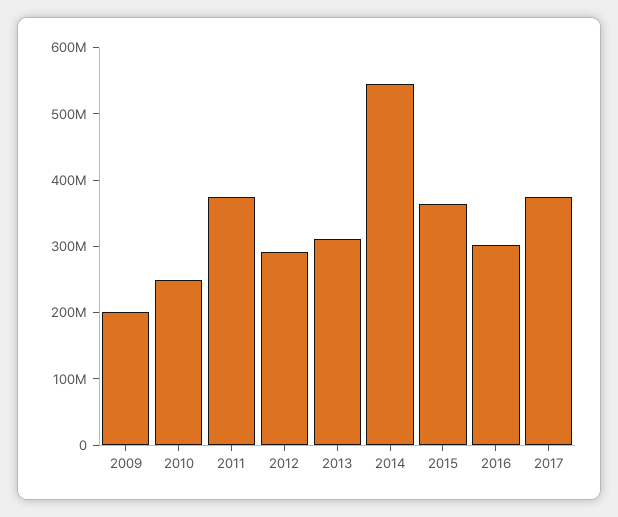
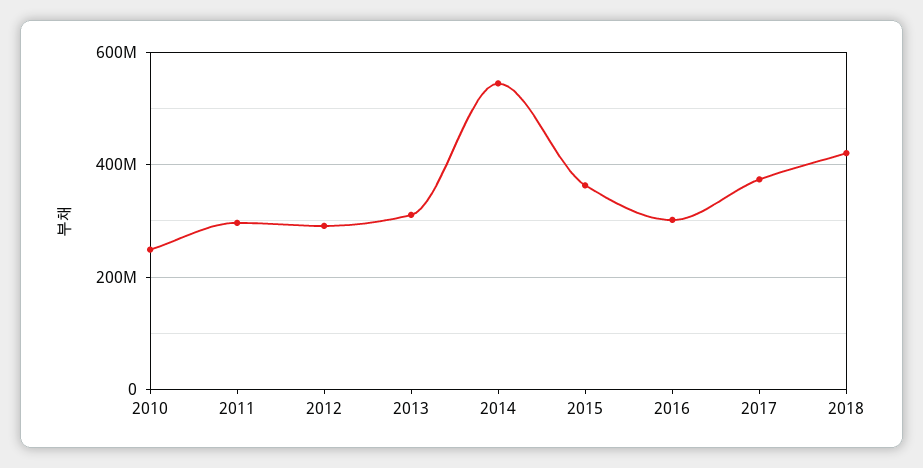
2009: 200000000 -> none
2011: 380000000 -> 300000000
2018: none -> 420000000

